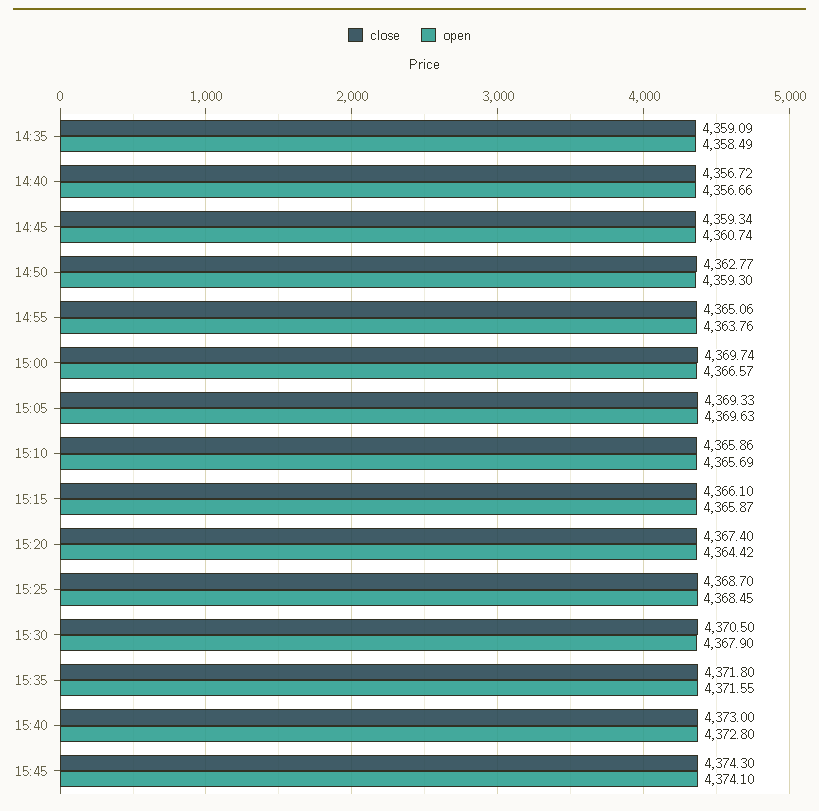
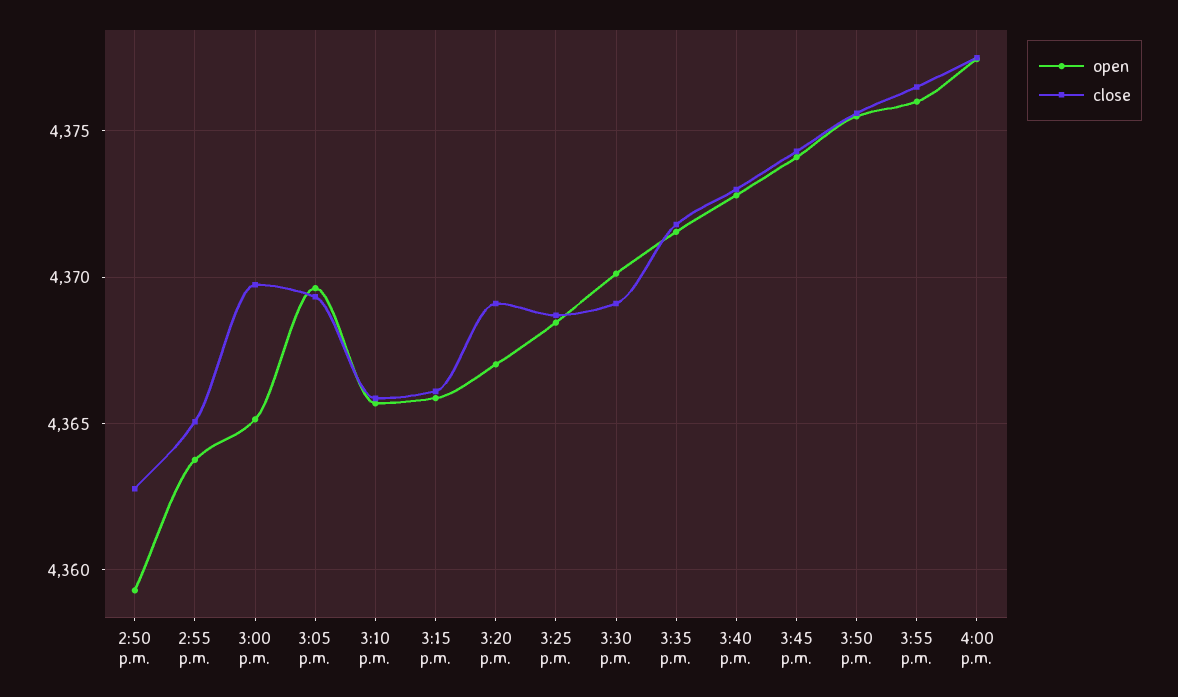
close, 14:35: 4359.09 -> none
open, 14:35: 4358.49 -> none
close, 14:40: 4356.72 -> none
open, 14:40: 4356.66 -> none
close, 14:45: 4359.34 -> none
open, 14:45: 4360.74 -> none
open, 15:00: 4366.57 -> 4365
close, 15:20: 4367.4 -> 4369
open, 15:20: 4364.42 -> 4367
close, 15:30: 4370.5 -> 4369
open, 15:30: 4367.9 -> 4370
open, 3:50 p.m.: none -> 4375.5
close, 3:50 p.m.: none -> 4375.5
open, 3:55 p.m.: none -> 4376
close, 3:55 p.m.: none -> 4376.5
open, 4:00 p.m.: none -> 4377.5
close, 4:00 p.m.: none -> 4377.5

